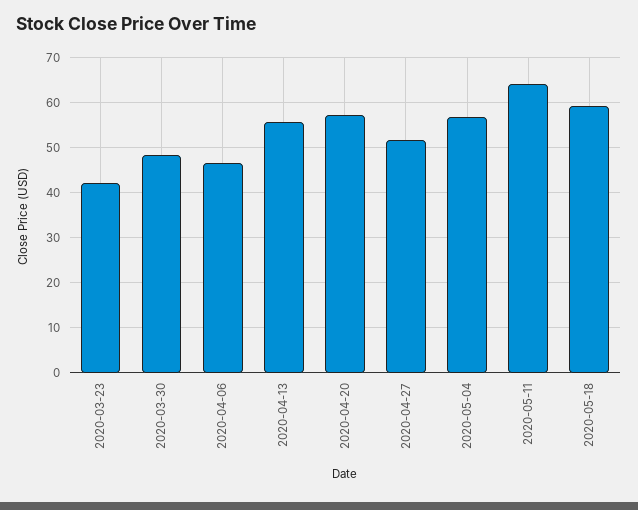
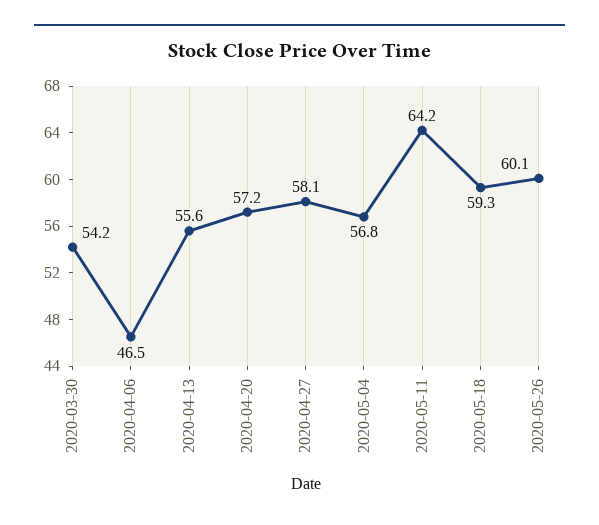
2020-03-23: 42 -> none
2020-03-30: 48 -> 54.2
2020-04-27: 52 -> 58.1
2020-05-26: none -> 60.1

